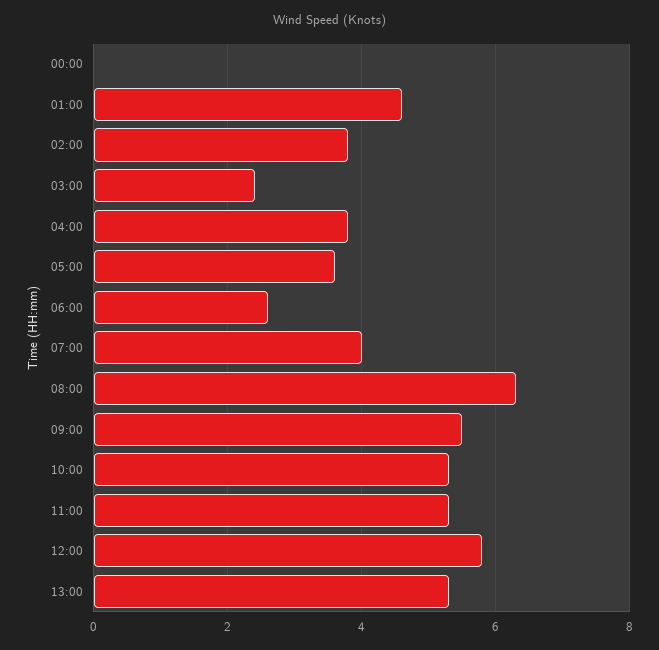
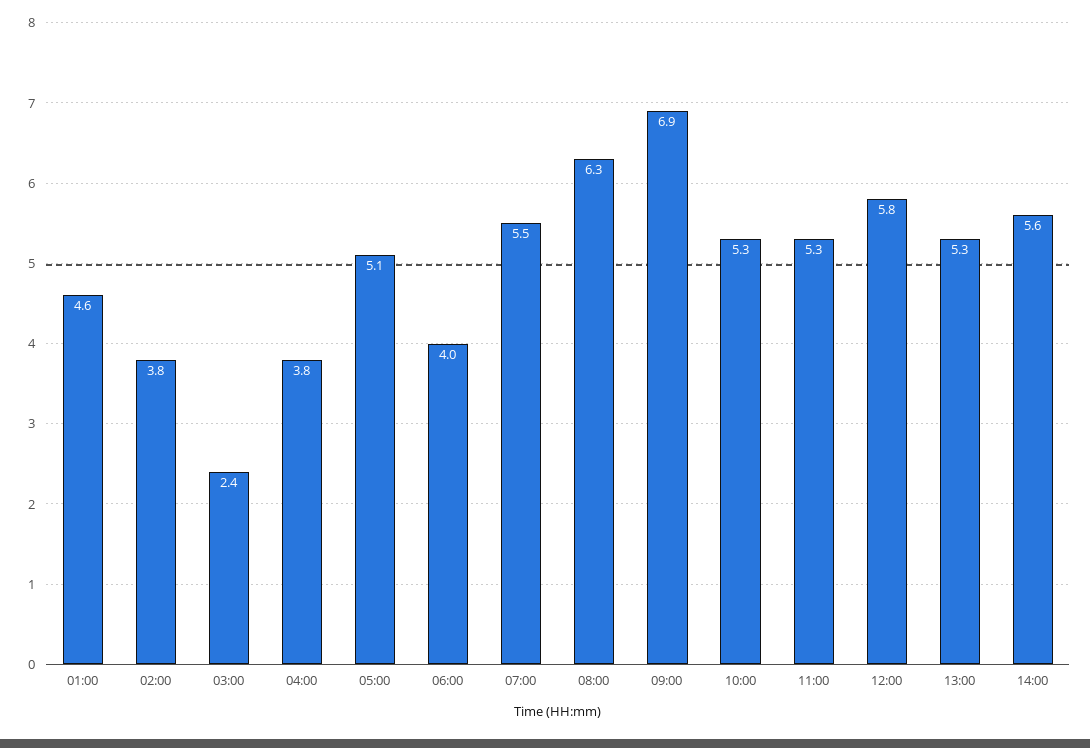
00:00: 0 -> none
05:00: 3.5 -> 5.1
06:00: 2.5 -> 4
07:00: 4 -> 5.5
09:00: 5.5 -> 6.9
14:00: none -> 5.6

